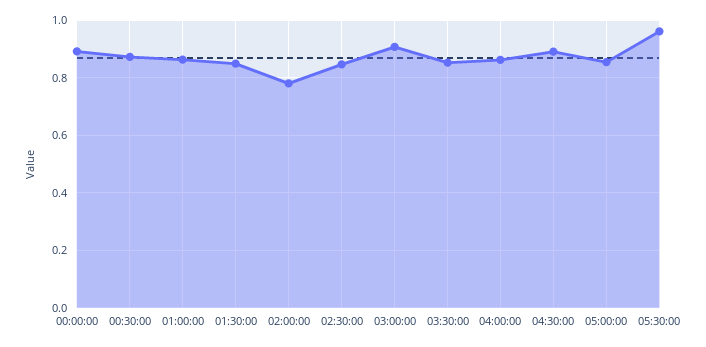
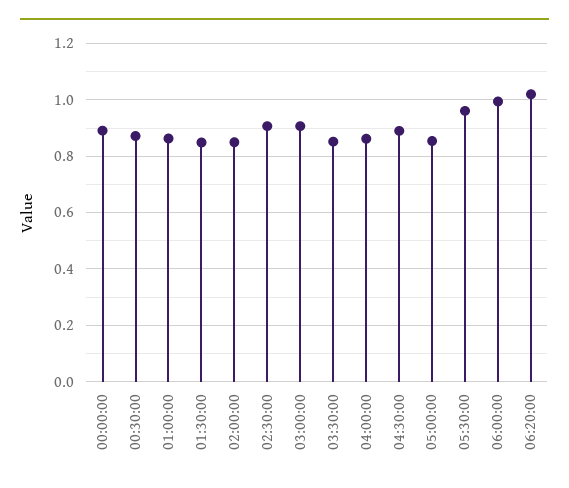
02:00:00: 0.775 -> 0.85
02:30:00: 0.85 -> 0.9
06:00:00: none -> 1
06:20:00: none -> 1.025

